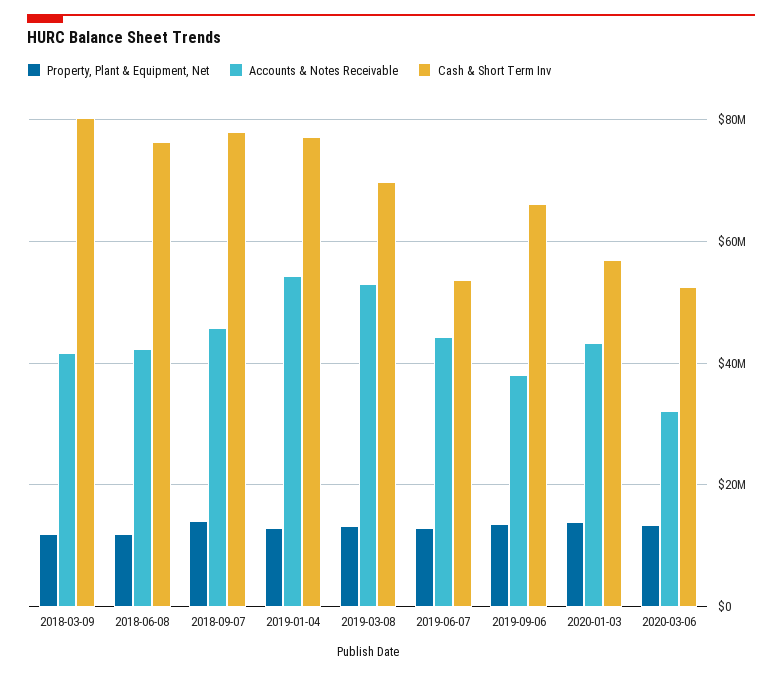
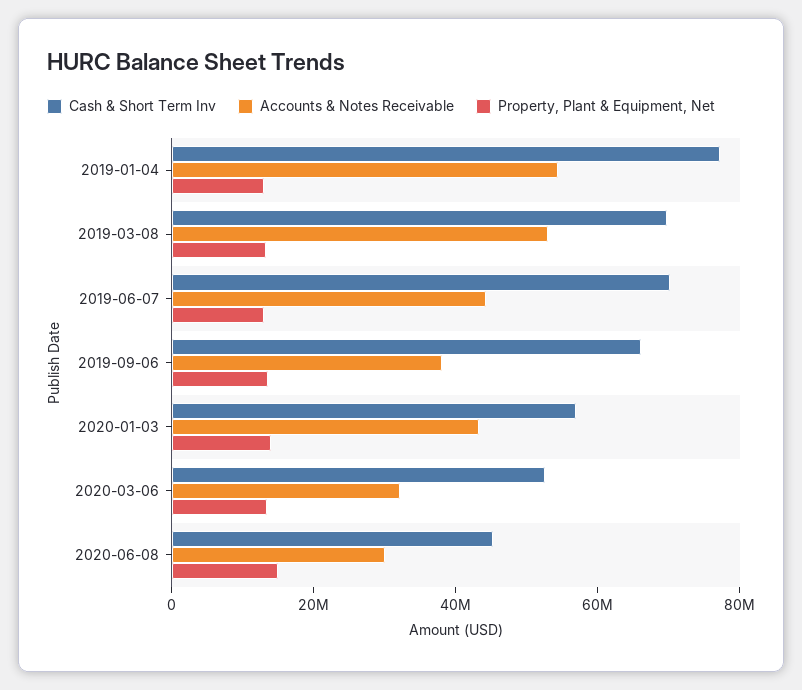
Property, Plant & Equipment, Net, 2018-03-09: 12000000 -> none
Accounts & Notes Receivable, 2018-03-09: 42000000 -> none
Cash & Short Term Inv, 2018-03-09: 80000000 -> none
Property, Plant & Equipment, Net, 2018-06-08: 12000000 -> none
Accounts & Notes Receivable, 2018-06-08: 42000000 -> none
Cash & Short Term Inv, 2018-06-08: 76000000 -> none
Property, Plant & Equipment, Net, 2018-09-07: 14000000 -> none
Accounts & Notes Receivable, 2018-09-07: 46000000 -> none
Cash & Short Term Inv, 2018-09-07: 78000000 -> none
Cash & Short Term Inv, 2019-06-07: 54000000 -> 70000000
Cash & Short Term Inv, 2020-06-08: none -> 45000000
Accounts & Notes Receivable, 2020-06-08: none -> 30000000
Property, Plant & Equipment, Net, 2020-06-08: none -> 15000000

